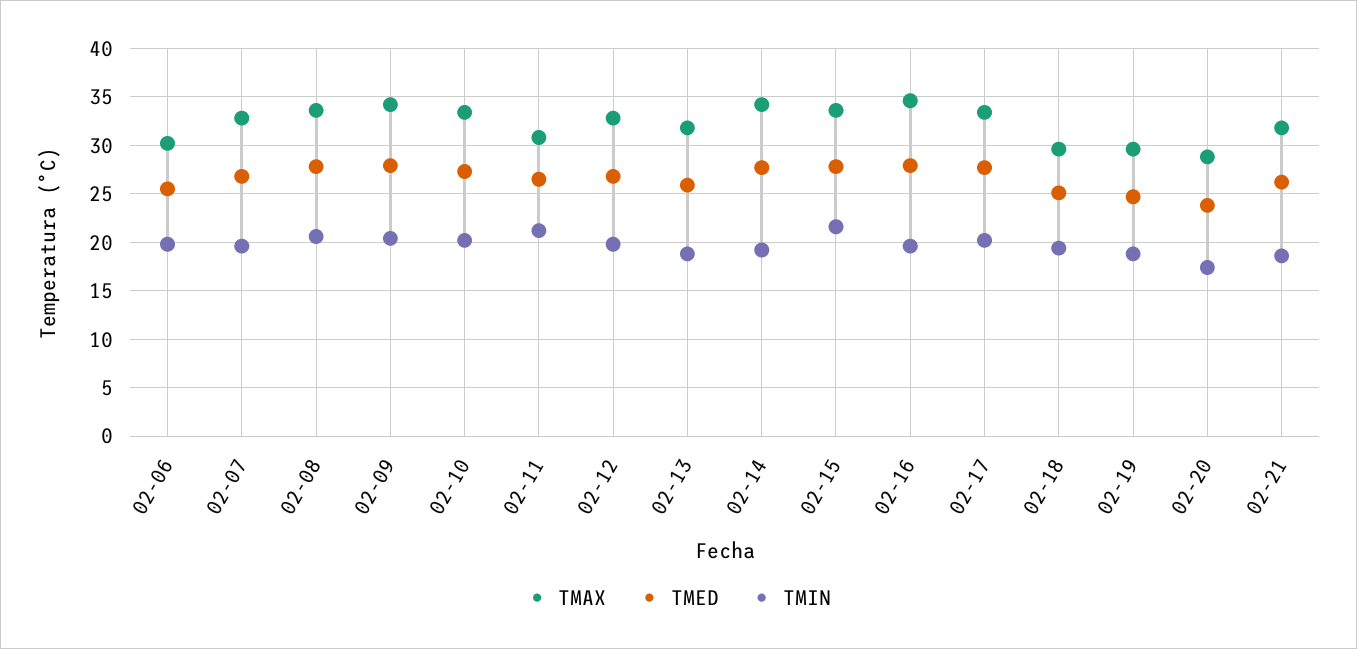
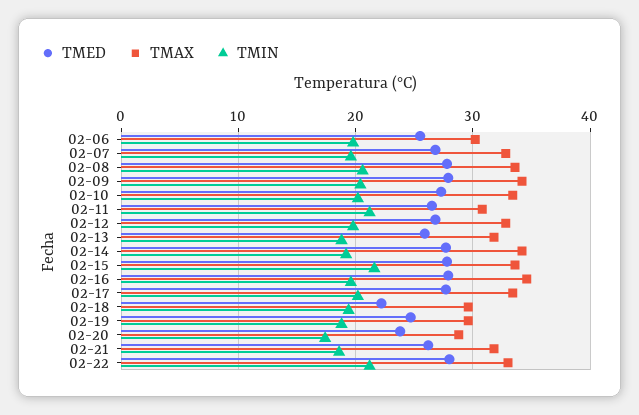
TMED, 02-18: 25 -> 22
TMED, 02-22: none -> 28
TMAX, 02-22: none -> 33
TMIN, 02-22: none -> 21

